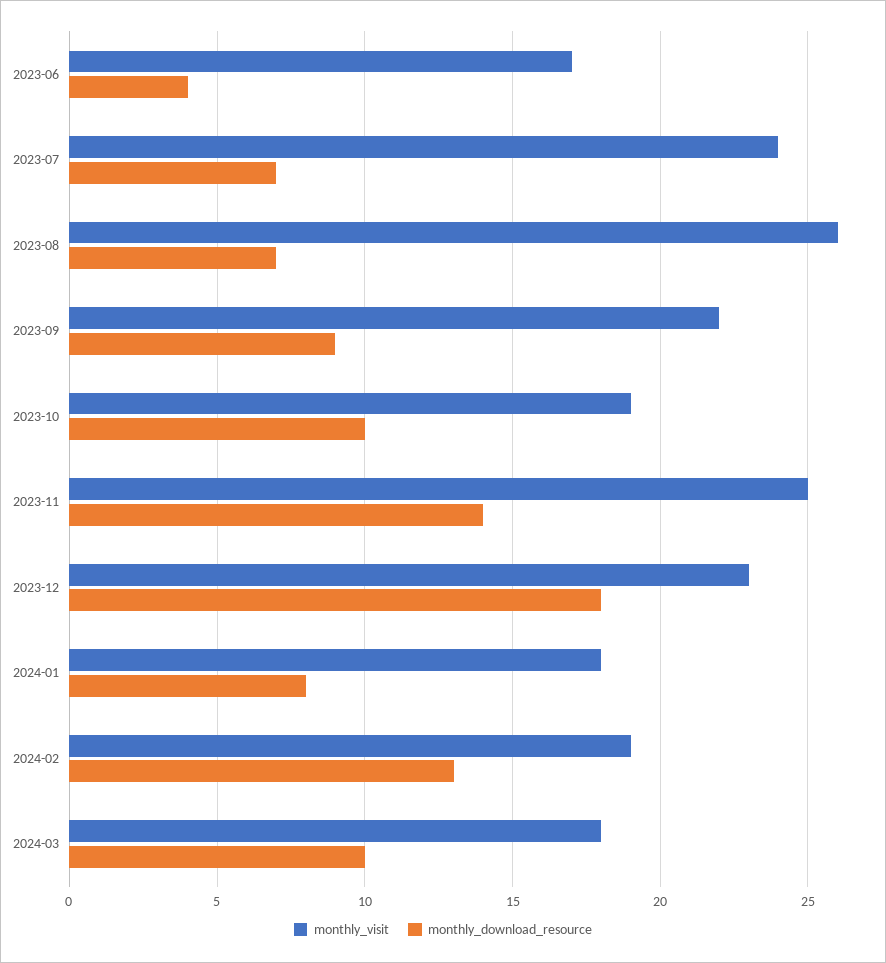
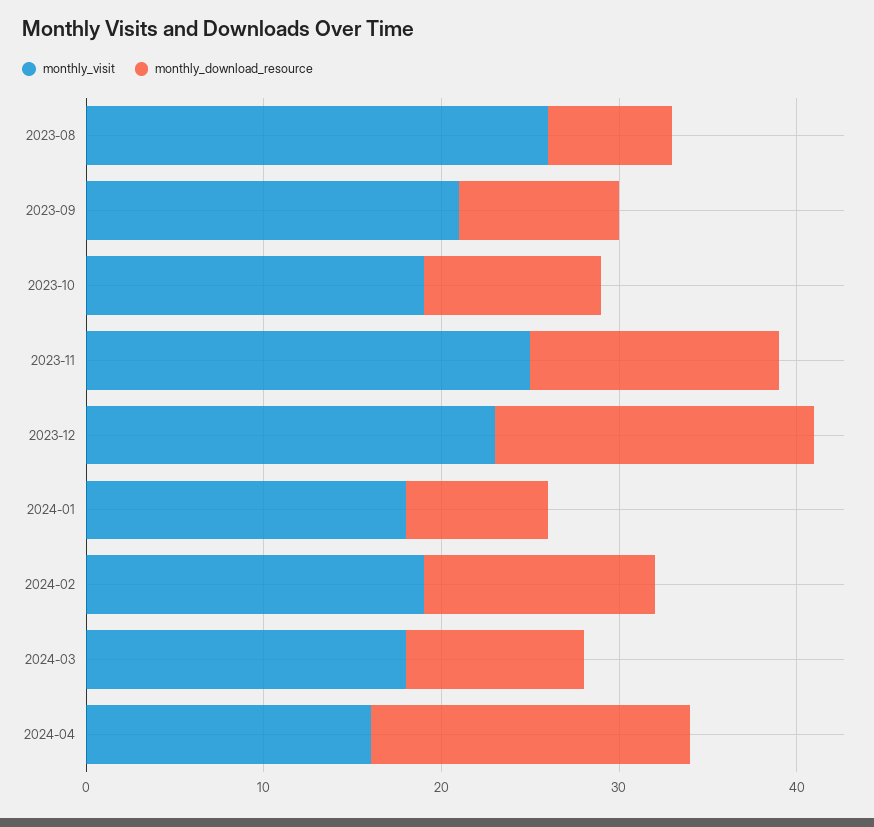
monthly_visit, 2023-06: 17 -> none
monthly_download_resource, 2023-06: 4 -> none
monthly_visit, 2023-07: 24 -> none
monthly_download_resource, 2023-07: 7 -> none
monthly_visit, 2023-09: 22 -> 21
monthly_visit, 2024-04: none -> 16
monthly_download_resource, 2024-04: none -> 18

